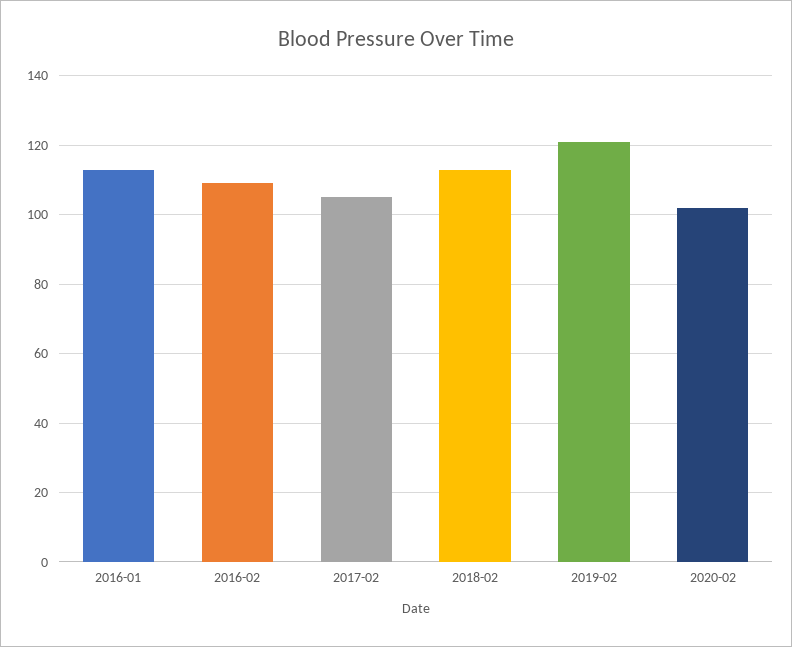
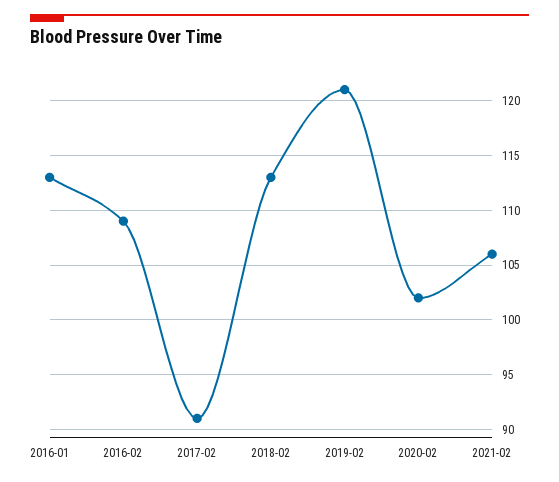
2017-02: 105 -> 91
2021-02: none -> 106

